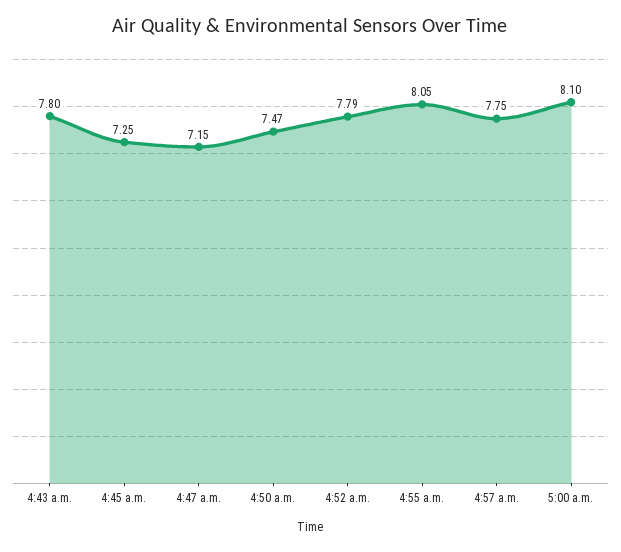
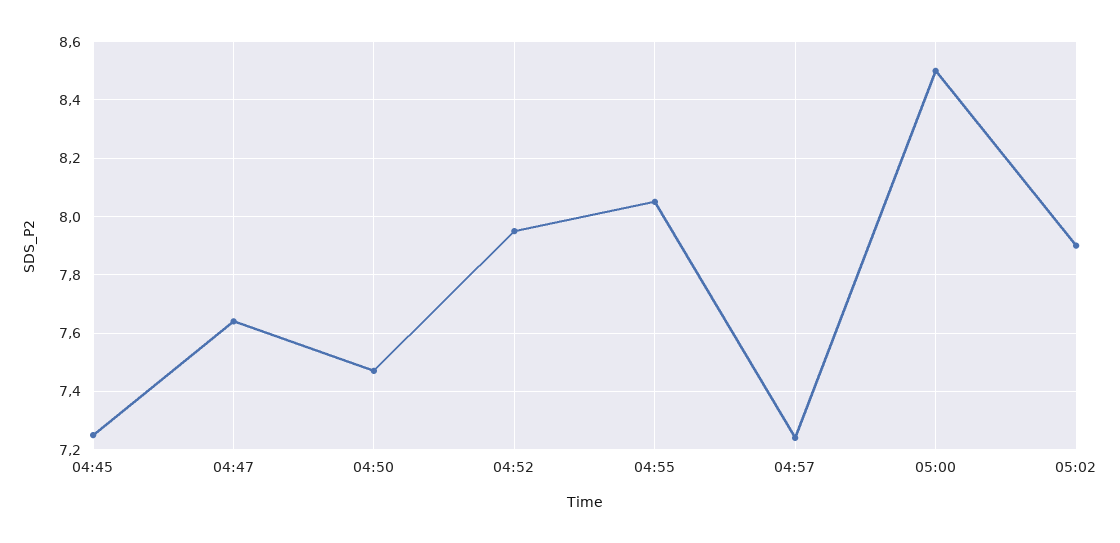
4:43 a.m.: 7.8 -> none
4:47 a.m.: 7.15 -> 7.65
4:52 a.m.: 7.79 -> 7.95
4:57 a.m.: 7.75 -> 7.25
5:00 a.m.: 8.1 -> 8.5
05:02: none -> 7.9

